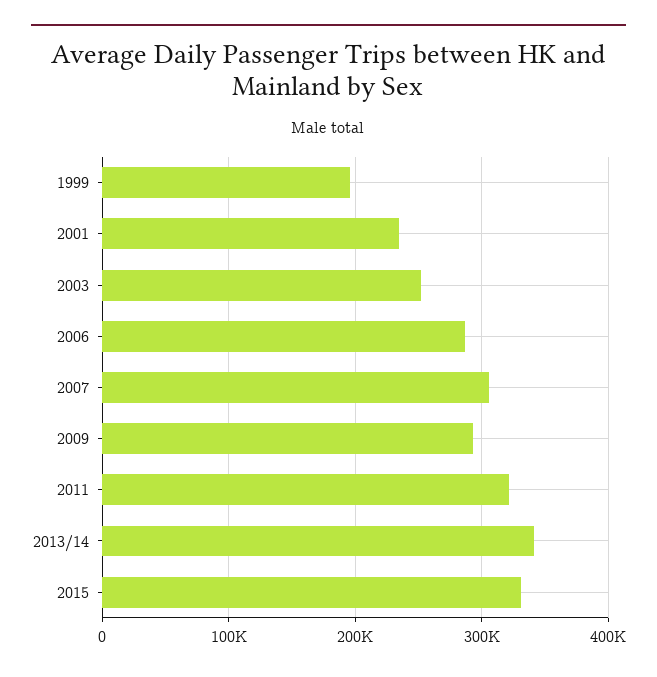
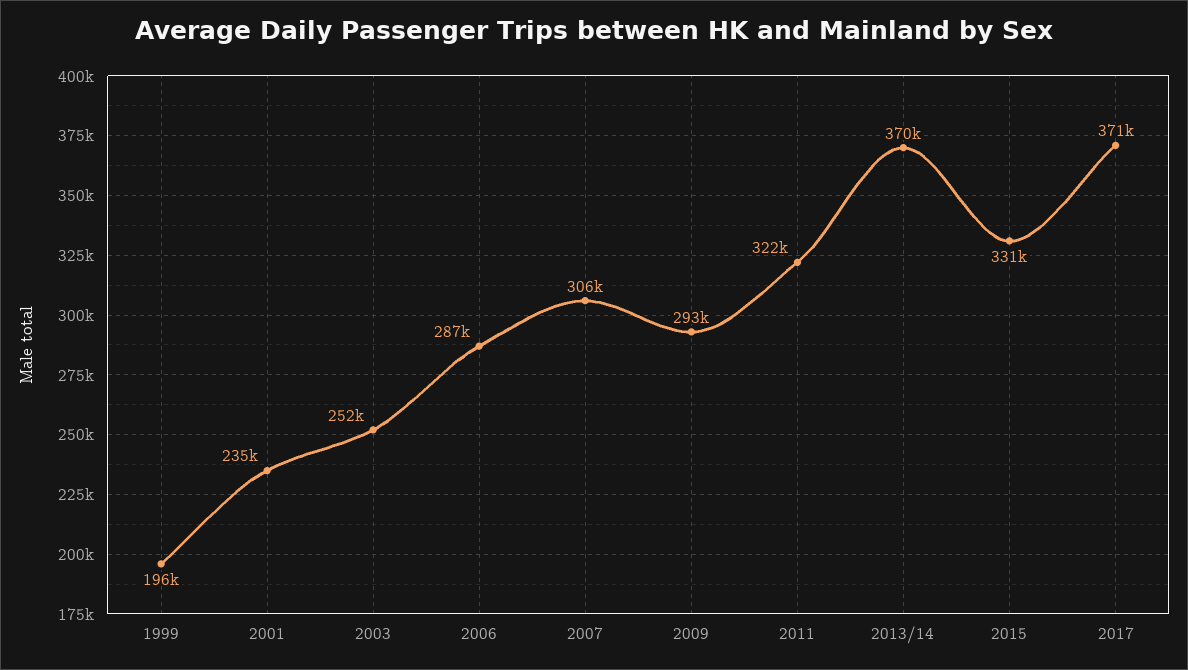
2013/14: 340000 -> 370000
2017: none -> 371000

